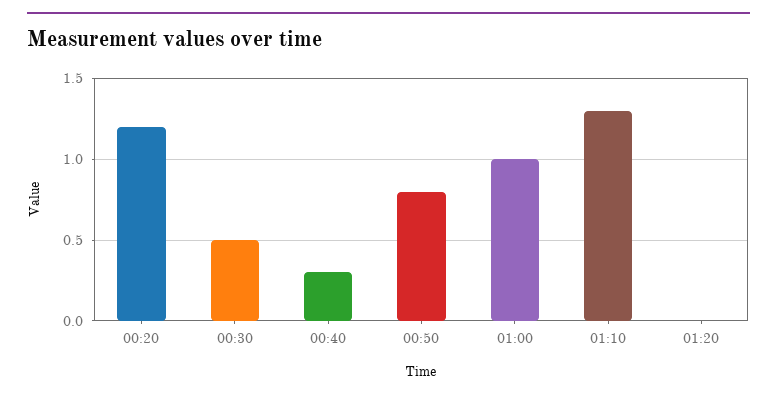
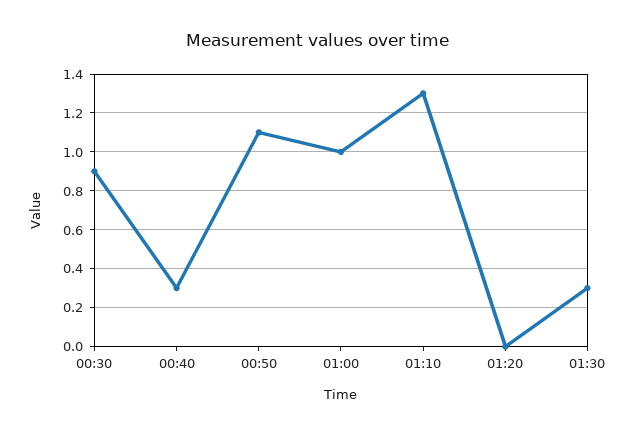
00:20: 1.2 -> none
00:30: 0.5 -> 0.9
00:50: 0.8 -> 1.1
01:30: none -> 0.3

